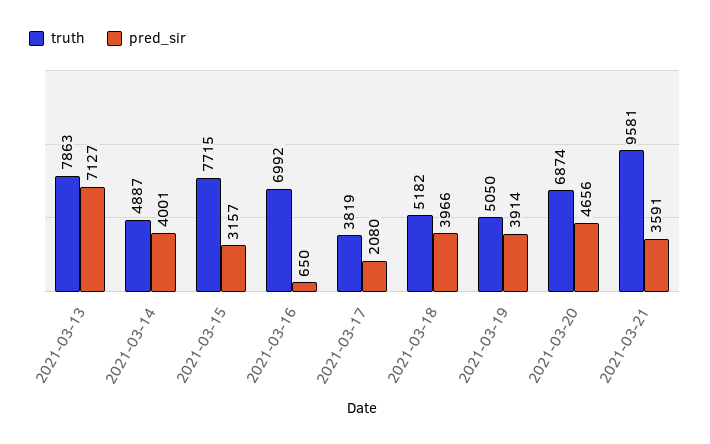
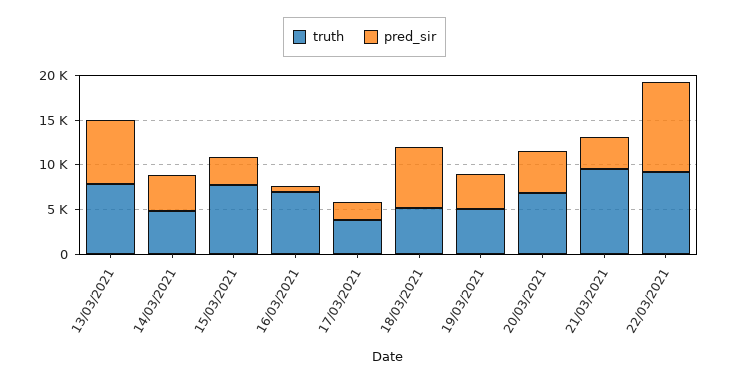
pred_sir, 2021-03-18: 3966 -> 7000
truth, 22/03/2021: none -> 9000
pred_sir, 22/03/2021: none -> 10000

